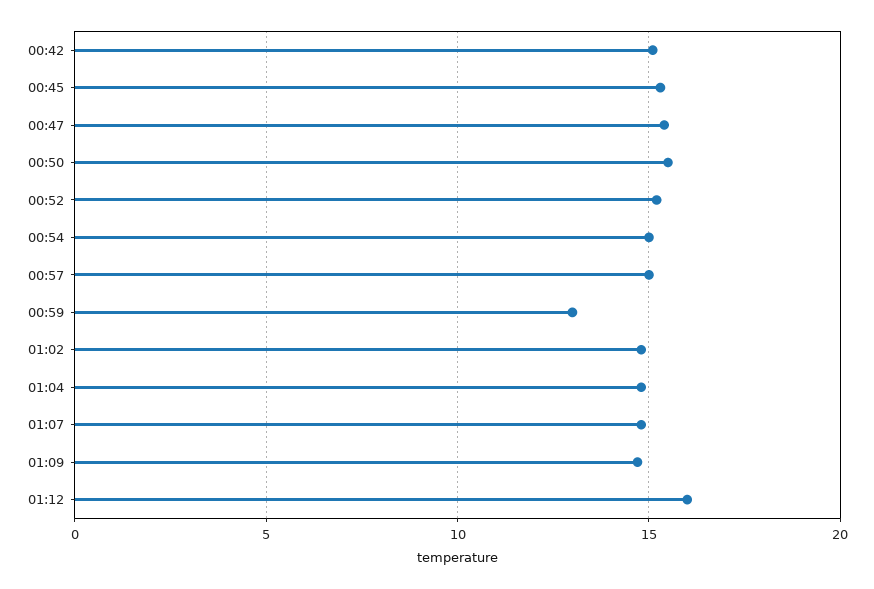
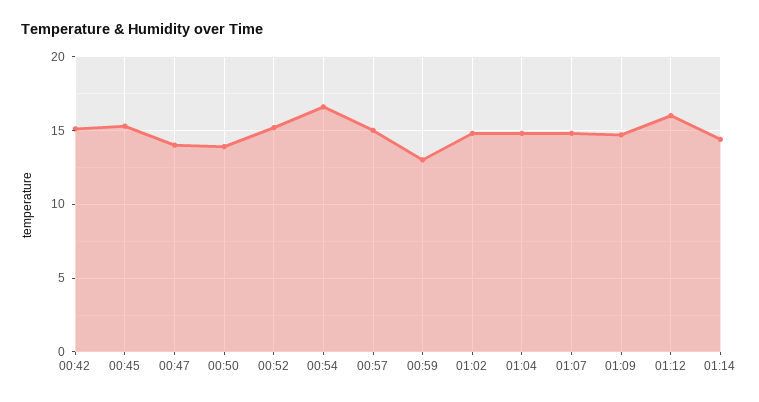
00:47: 15.5 -> 14
00:50: 15.5 -> 14
00:54: 15 -> 16.5
01:14: none -> 14.5

